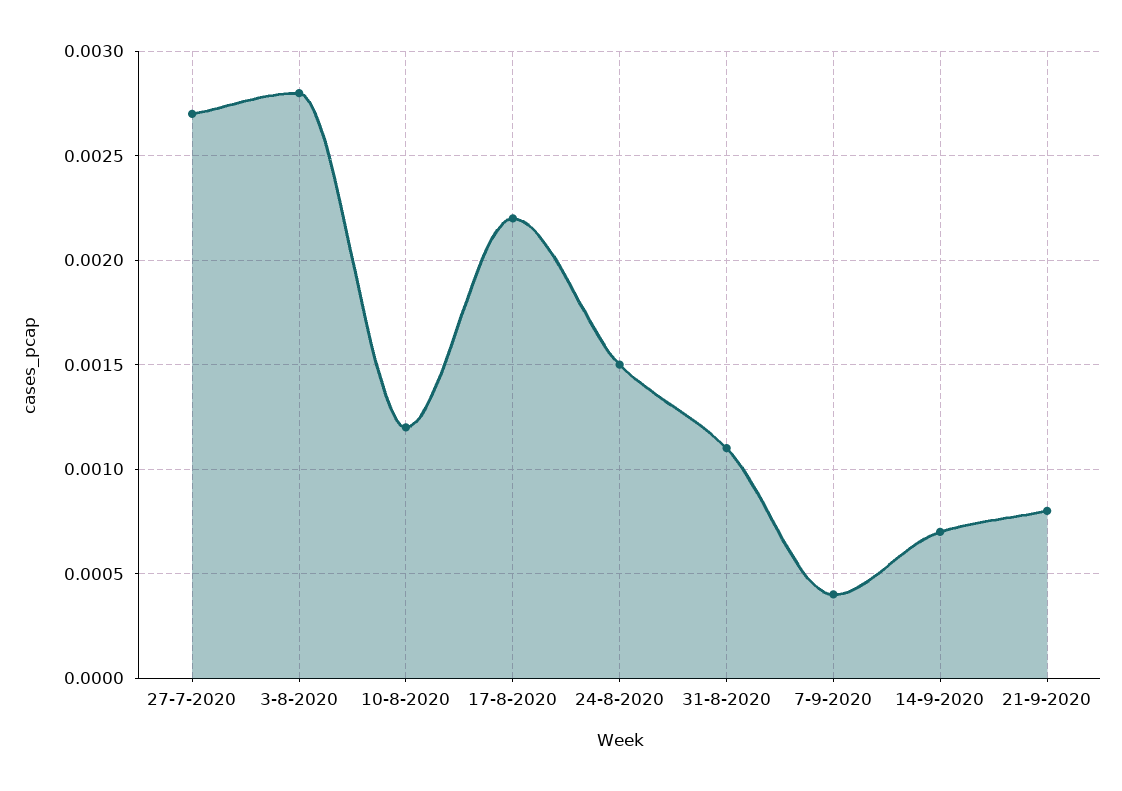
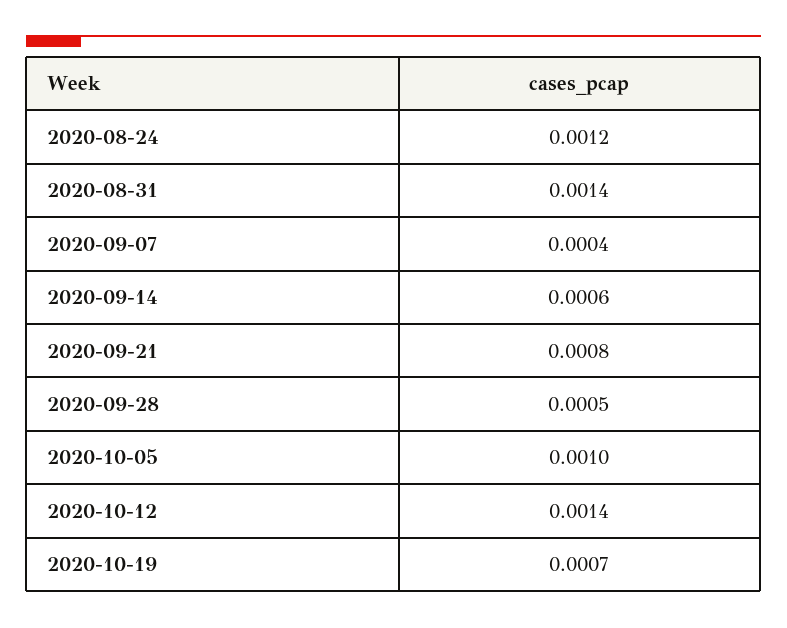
27-7-2020: 0.0027 -> none
3-8-2020: 0.0028 -> none
10-8-2020: 0.0012 -> none
17-8-2020: 0.0022 -> none
24-8-2020: 0.0015 -> 0.0012
31-8-2020: 0.0011 -> 0.0014
14-9-2020: 0.0007 -> 0.0006
2020-09-28: none -> 0.0005
2020-10-05: none -> 0.001
2020-10-12: none -> 0.0014
2020-10-19: none -> 0.0007

